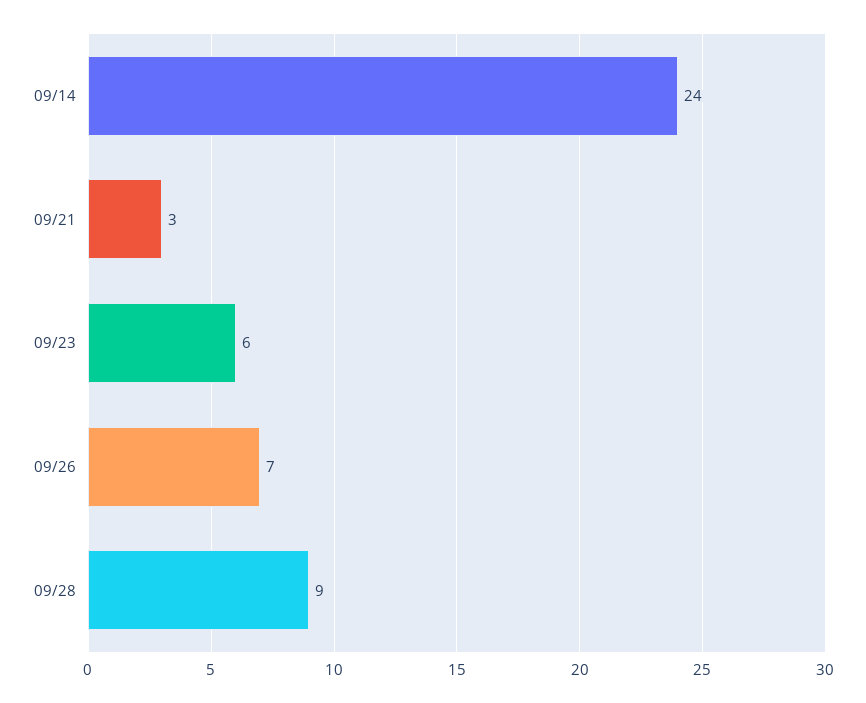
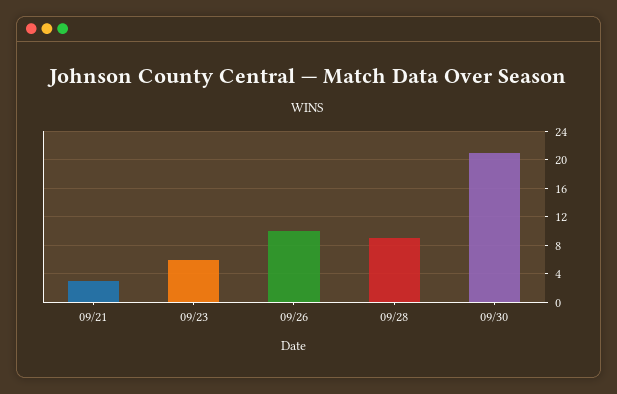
09/14: 24 -> none
09/26: 7 -> 10
09/30: none -> 21

